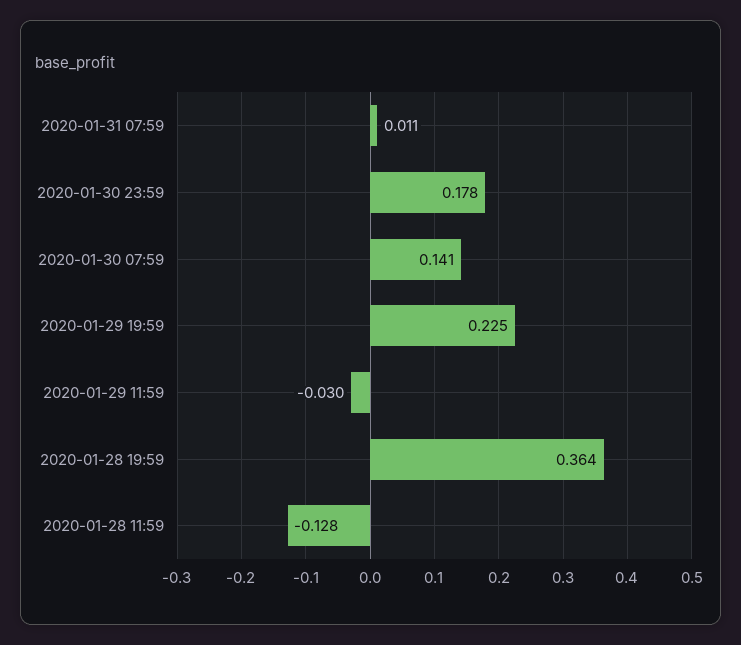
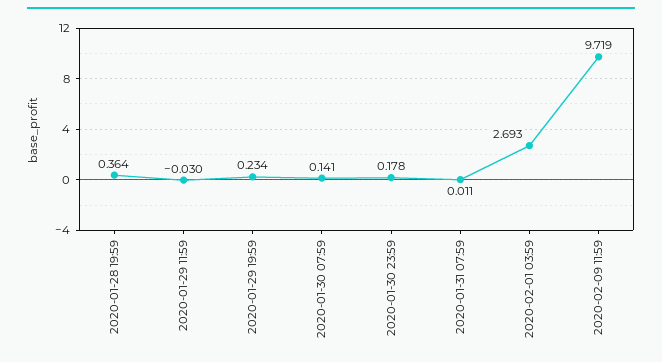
2020-01-29 19:59: 0.225 -> 0.234
2020-01-28 11:59: -0.128 -> none
2020-02-01 03:59: none -> 2.693
2020-02-09 11:59: none -> 9.719

